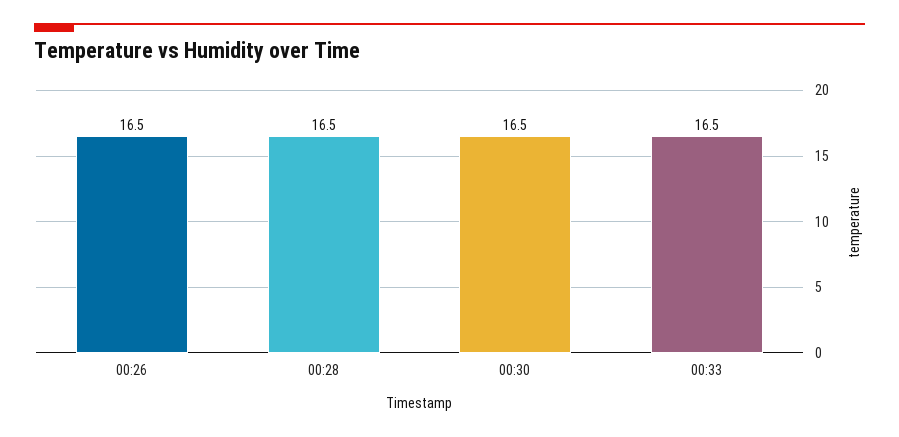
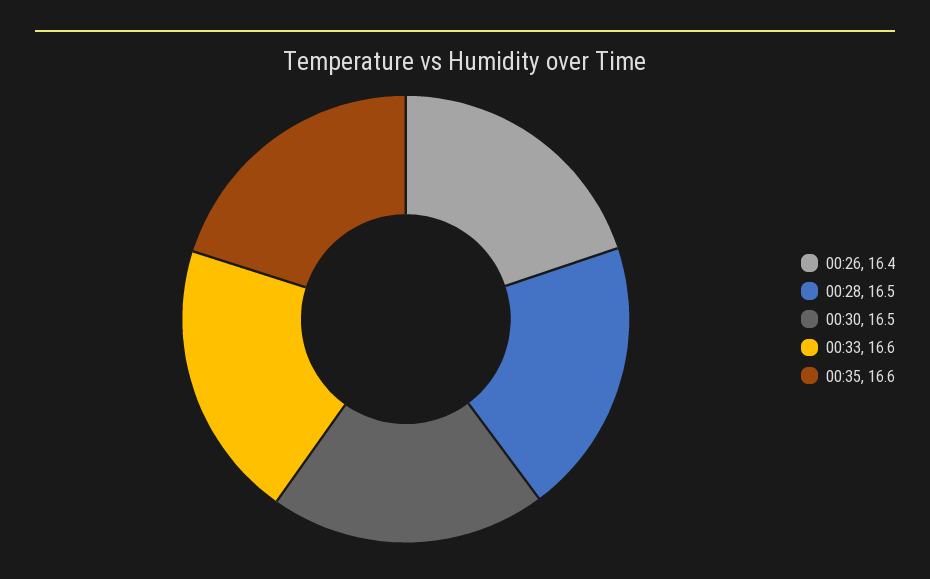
00:26: 16.5 -> 16.4
00:33: 16.5 -> 16.6
00:35: none -> 16.6

